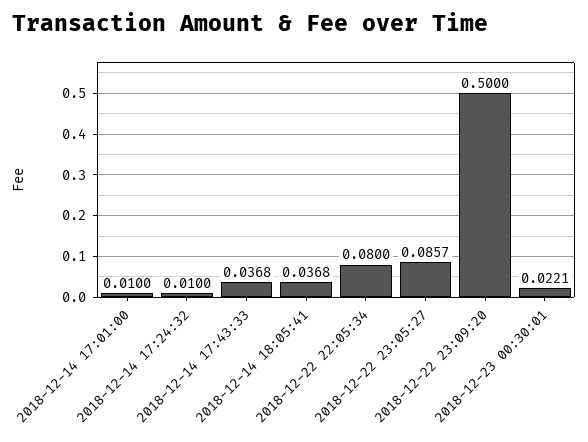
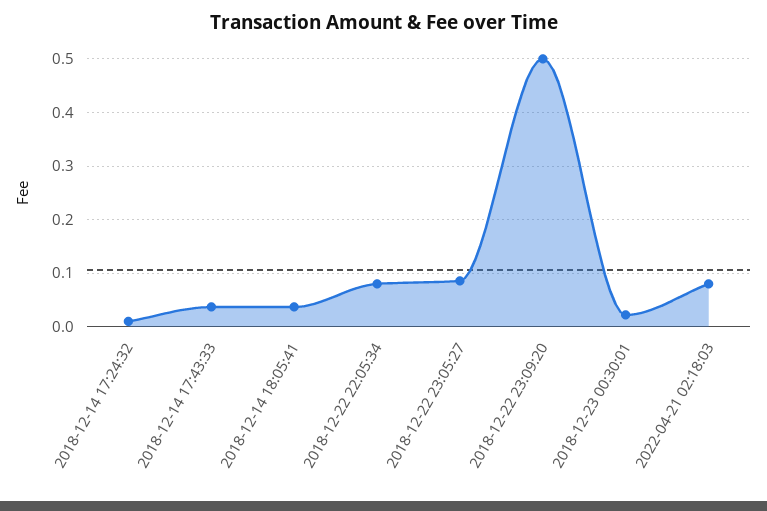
2018-12-14 17:01:00: 0.01 -> none
2022-04-21 02:18:03: none -> 0.08

